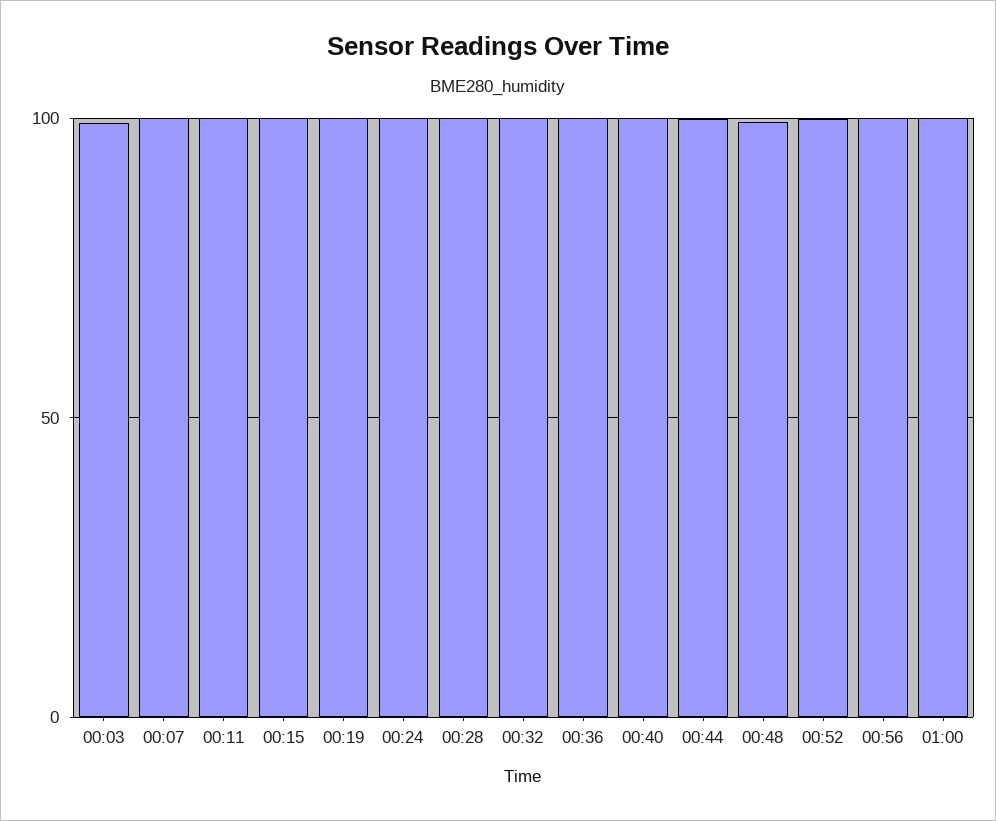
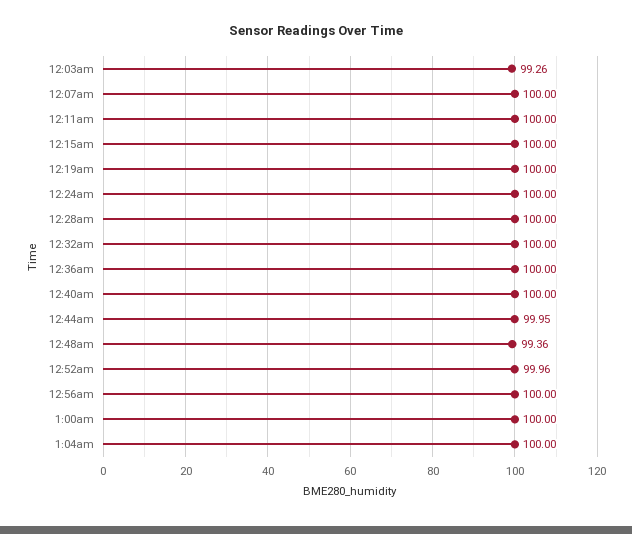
1:04am: none -> 100

